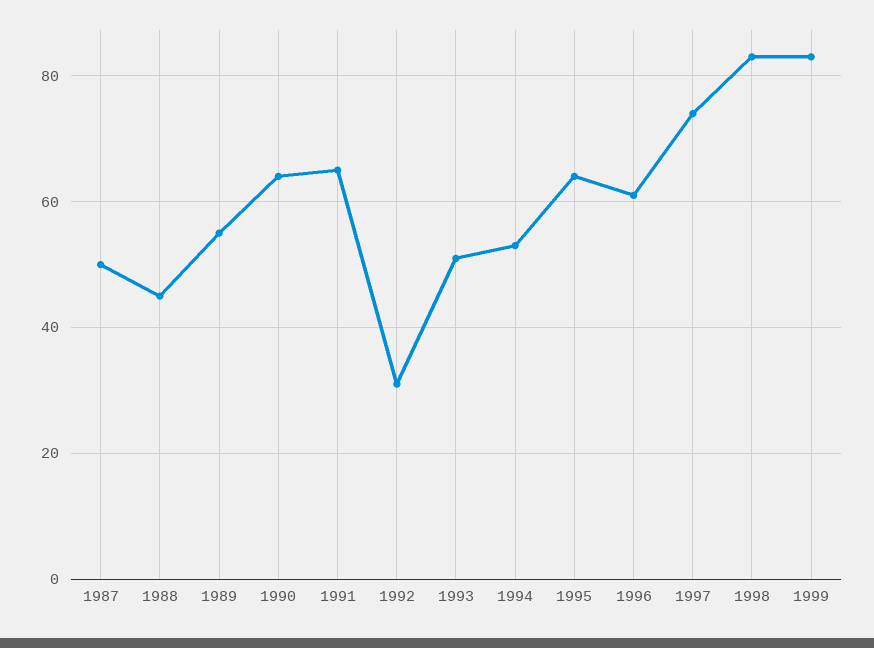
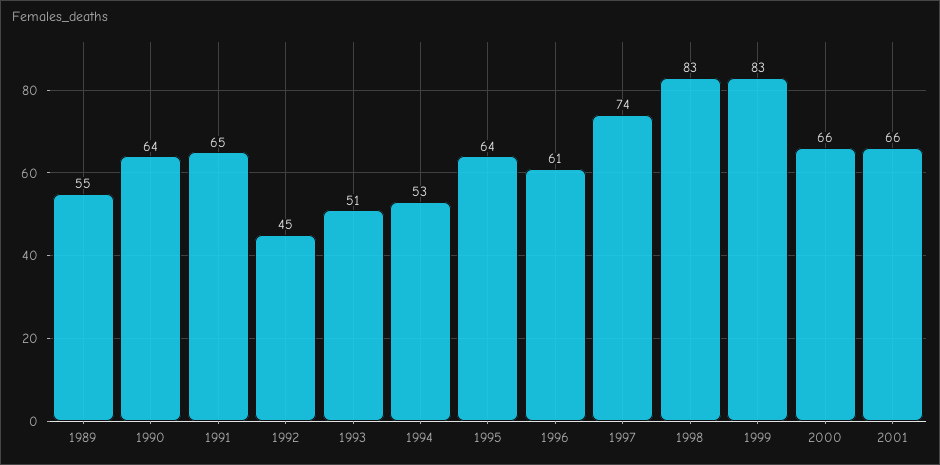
1987: 50 -> none
1988: 45 -> none
1992: 30 -> 45
2000: none -> 66
2001: none -> 66

